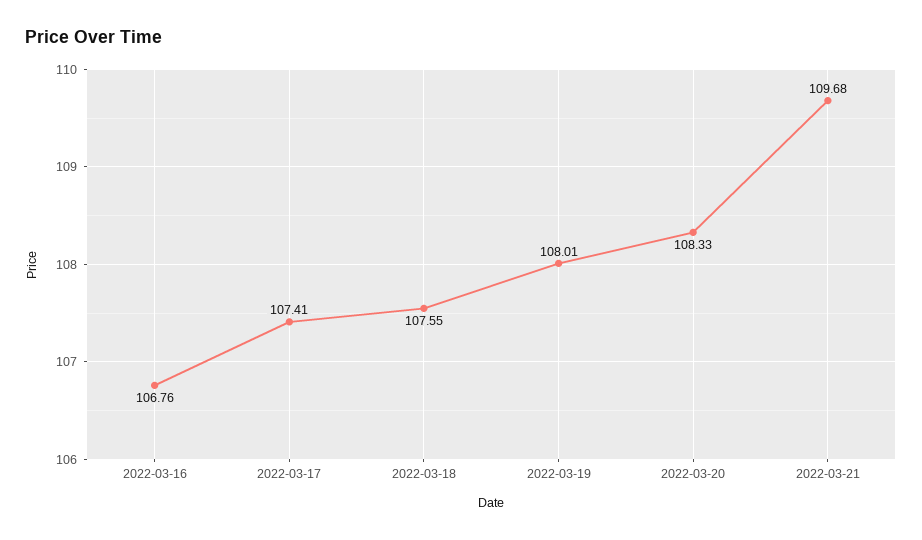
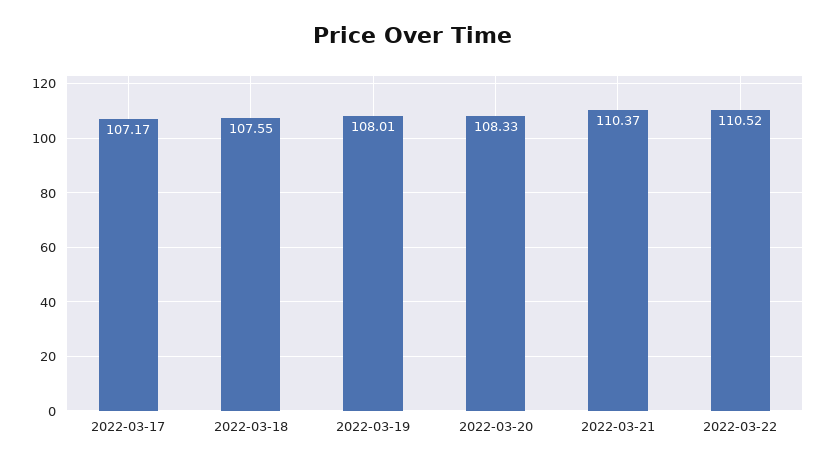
2022-03-16: 106.76 -> none
2022-03-17: 107.41 -> 107.17
2022-03-21: 109.68 -> 110.37
2022-03-22: none -> 110.52

